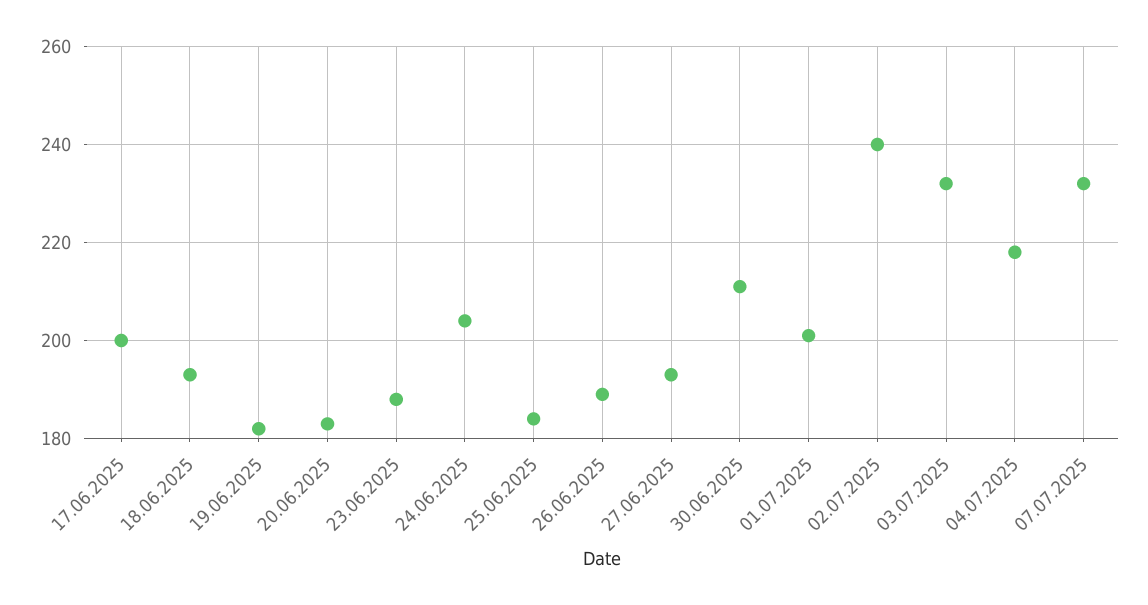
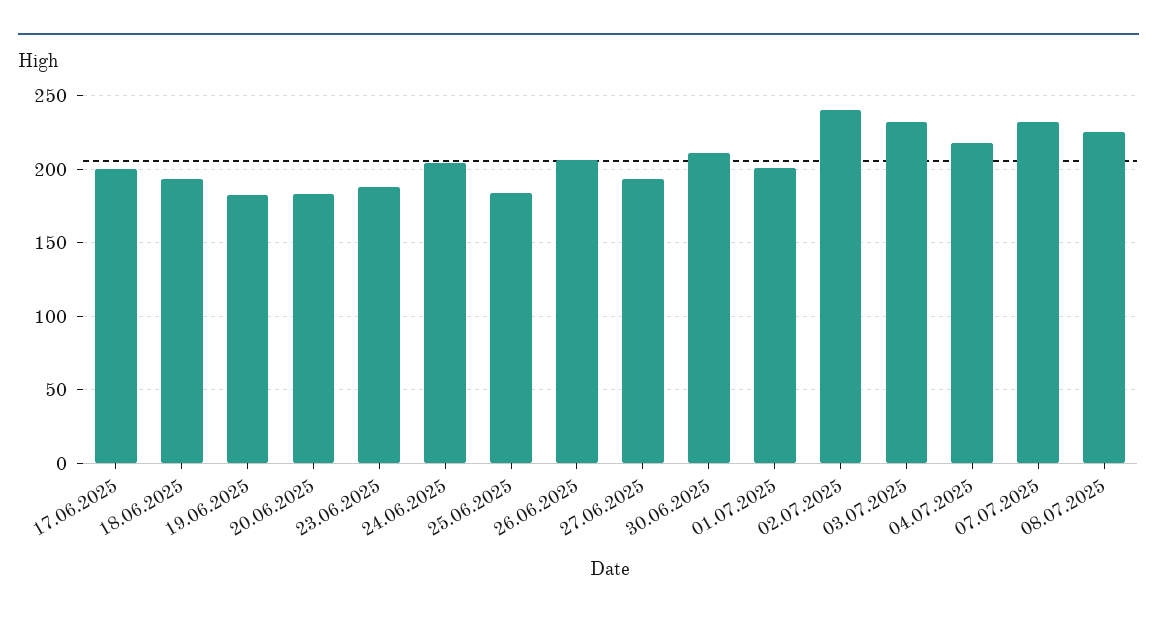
26.06.2025: 190 -> 205
08.07.2025: none -> 225

